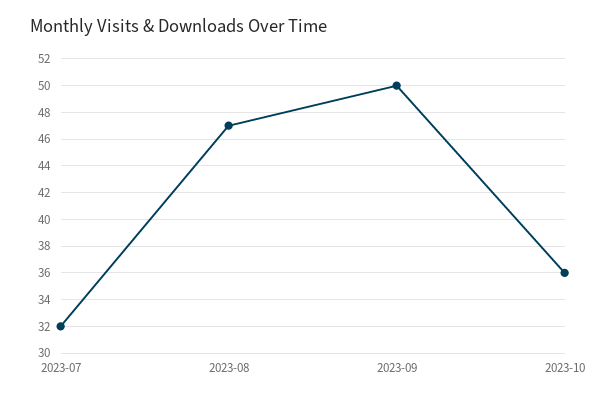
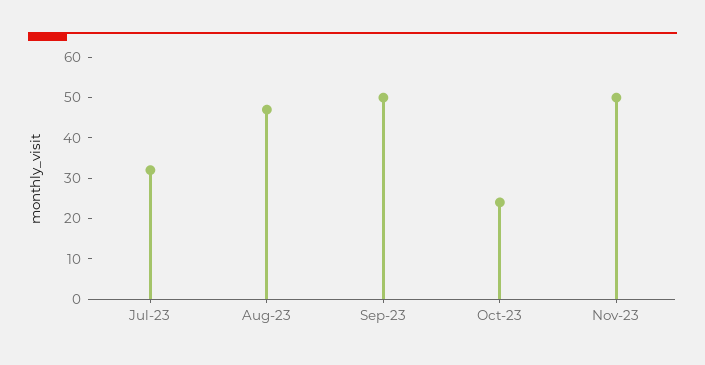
2023-10: 36 -> 25
Nov-23: none -> 50

